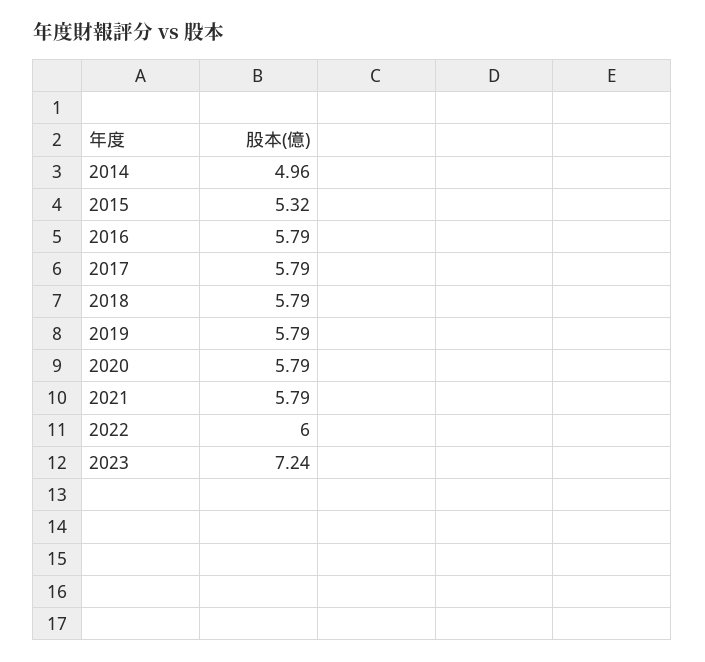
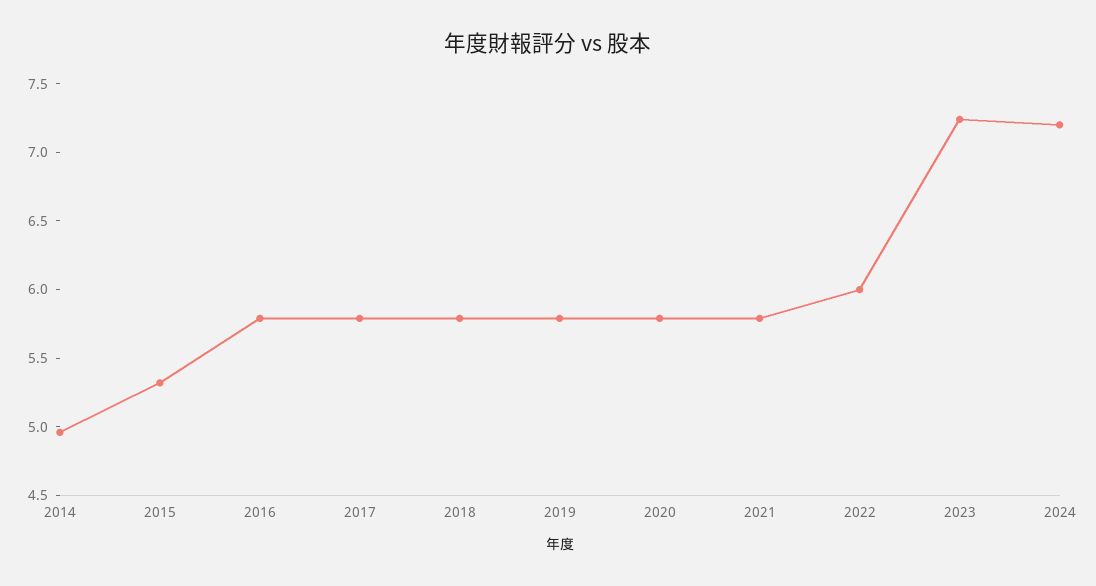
2024: none -> 7.2

